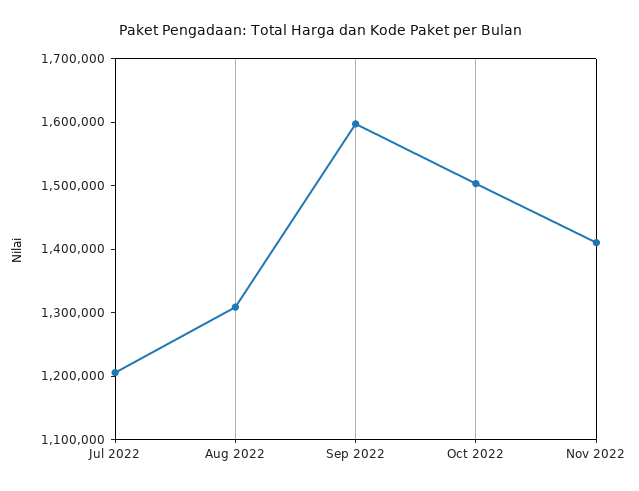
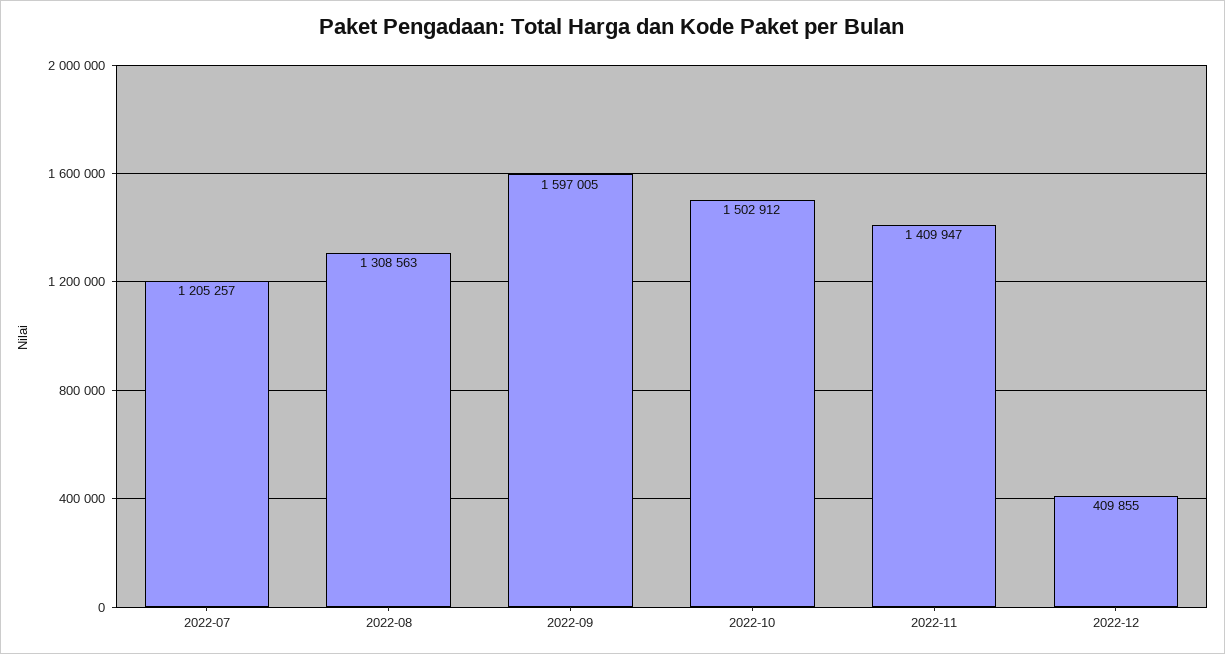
2022-12: none -> 409855

